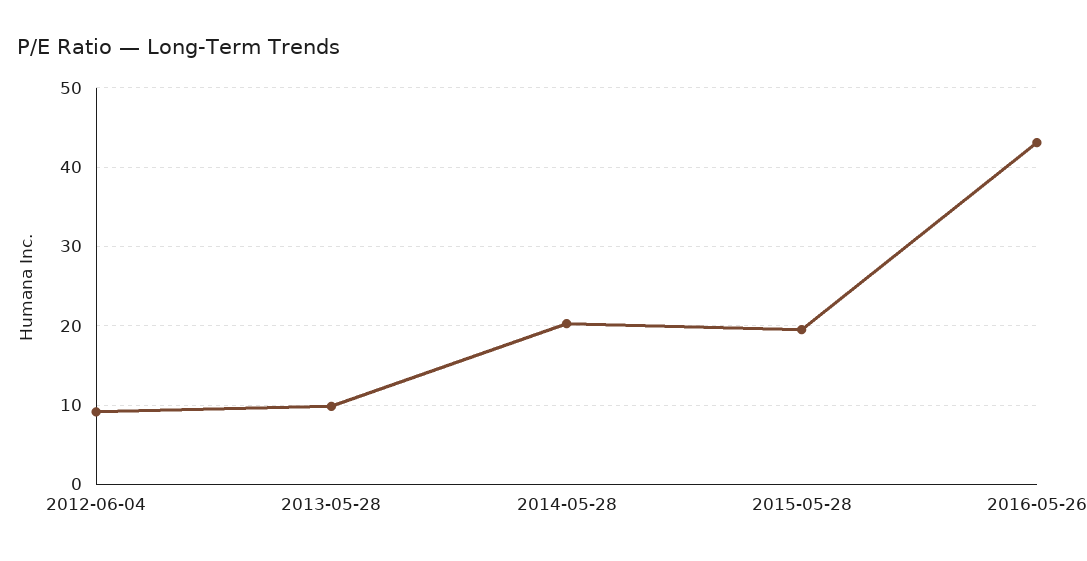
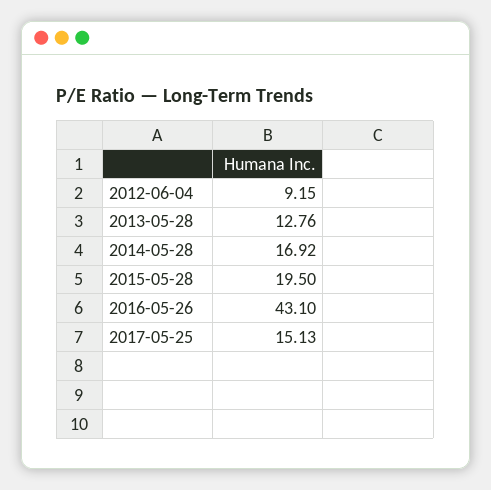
2013-05-28: 10 -> 12.76
2014-05-28: 20 -> 16.92
2017-05-25: none -> 15.13

